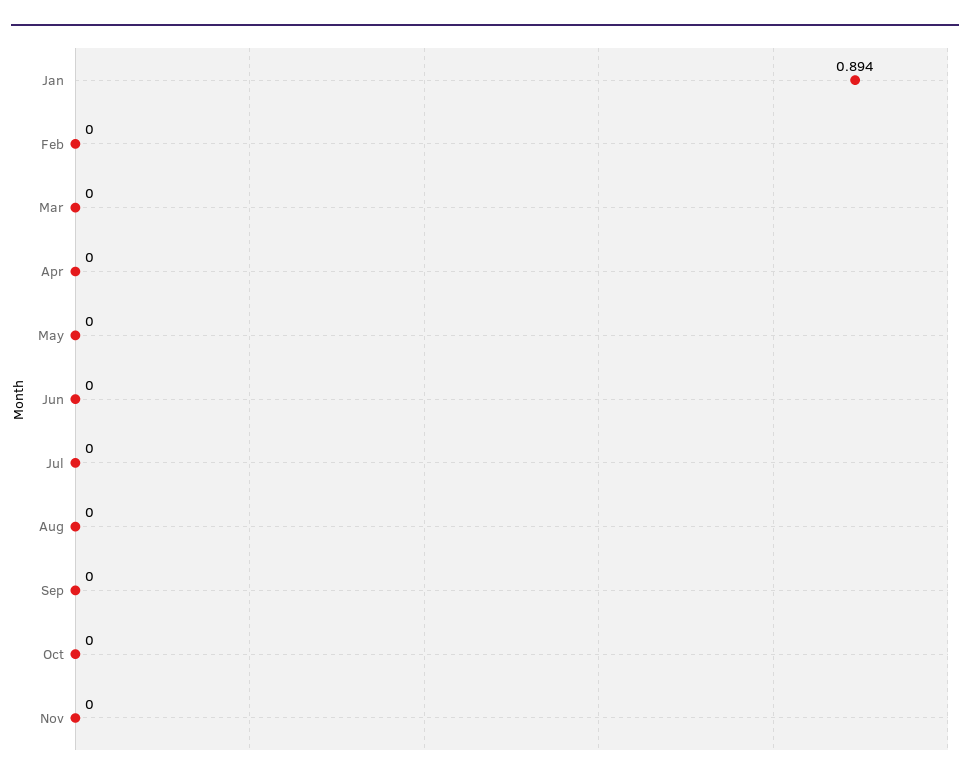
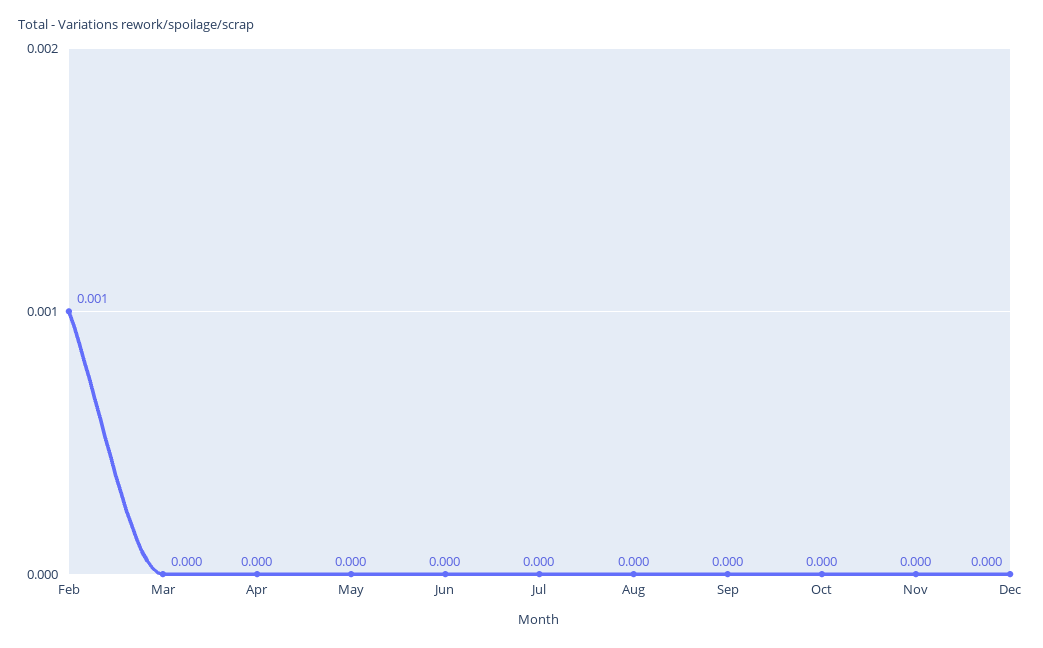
Jan: 0.894 -> none
Feb: 0 -> 0.001
Dec: none -> 0

